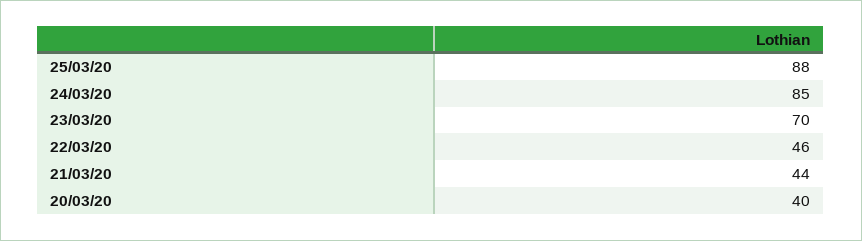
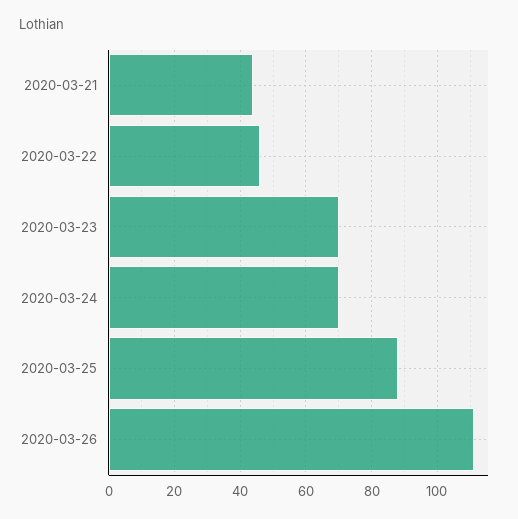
24/03/20: 85 -> 70
20/03/20: 40 -> none
2020-03-26: none -> 110

